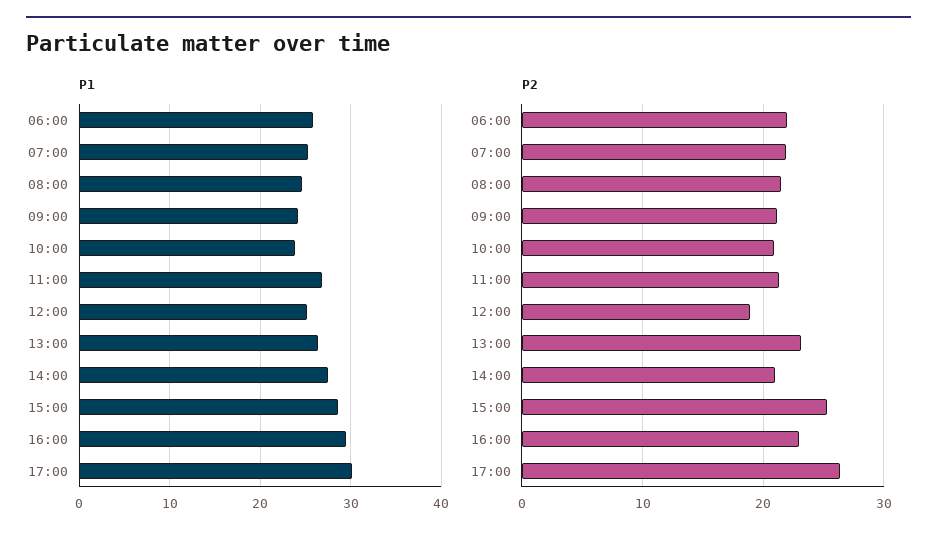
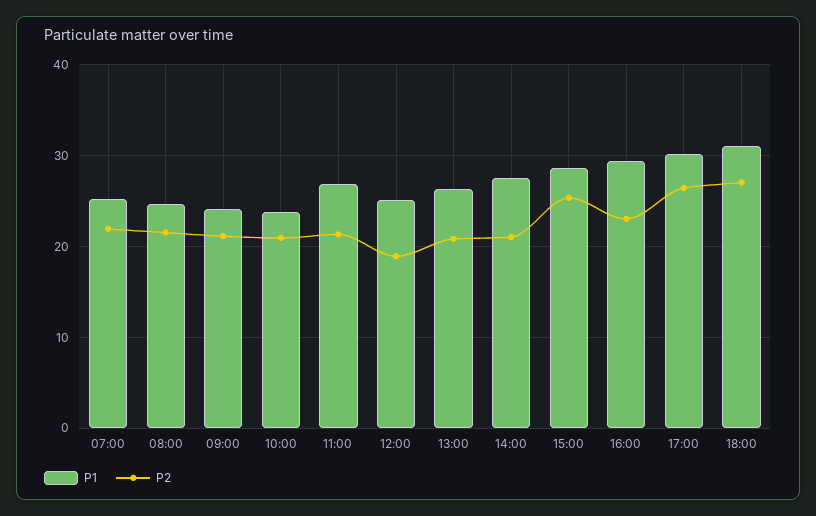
P1, 06:00: 26 -> none
P2, 06:00: 22 -> none
P2, 13:00: 23 -> 21
P1, 18:00: none -> 31
P2, 18:00: none -> 27

